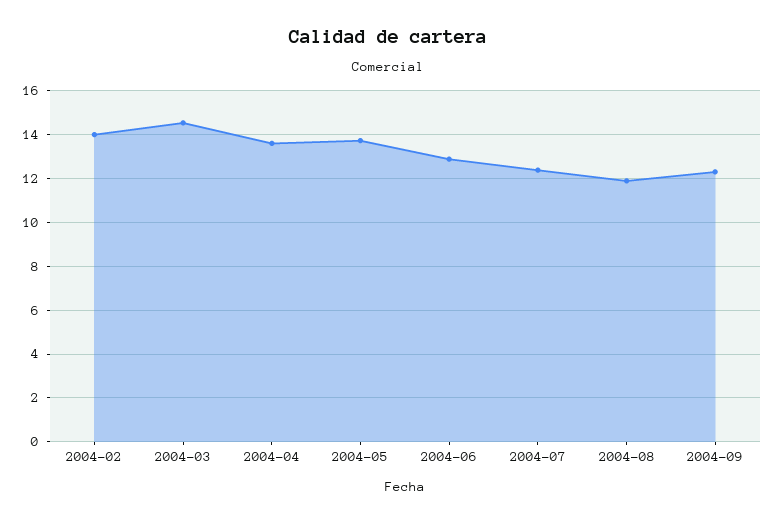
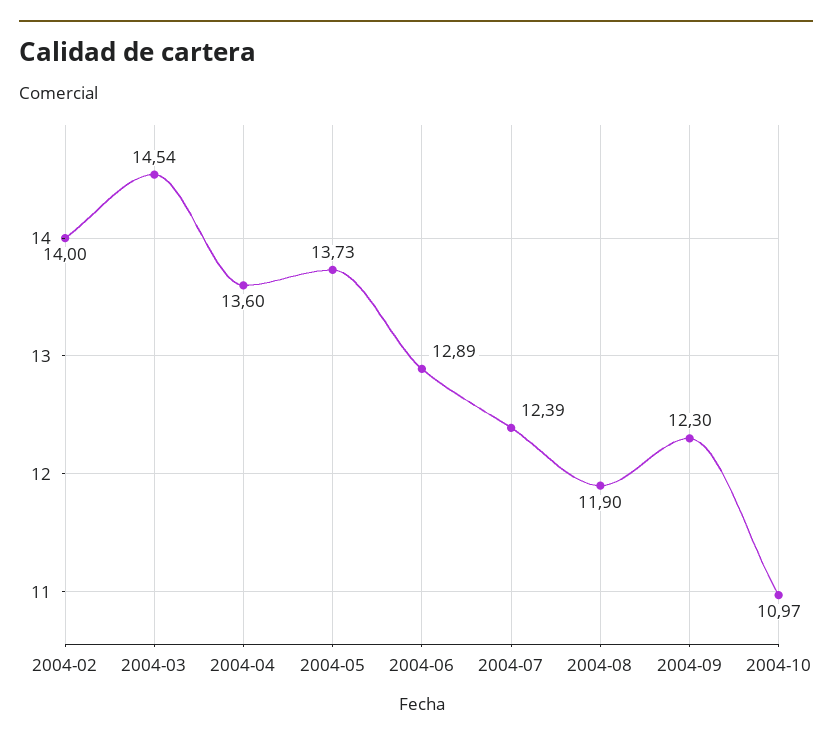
2004-10: none -> 10.97

